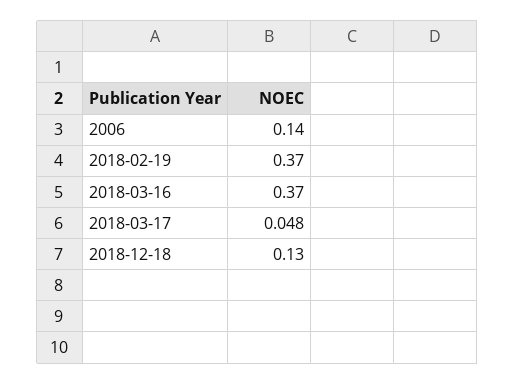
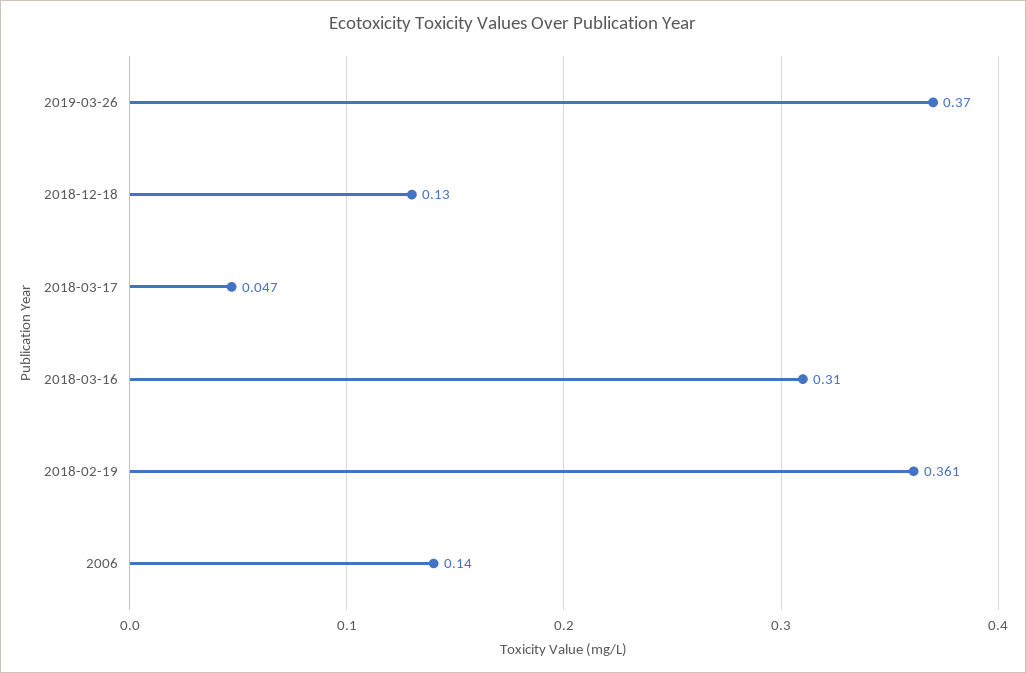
2018-02-19: 0.37 -> 0.361
2018-03-16: 0.37 -> 0.31
2018-03-17: 0.048 -> 0.047
2019-03-26: none -> 0.37

